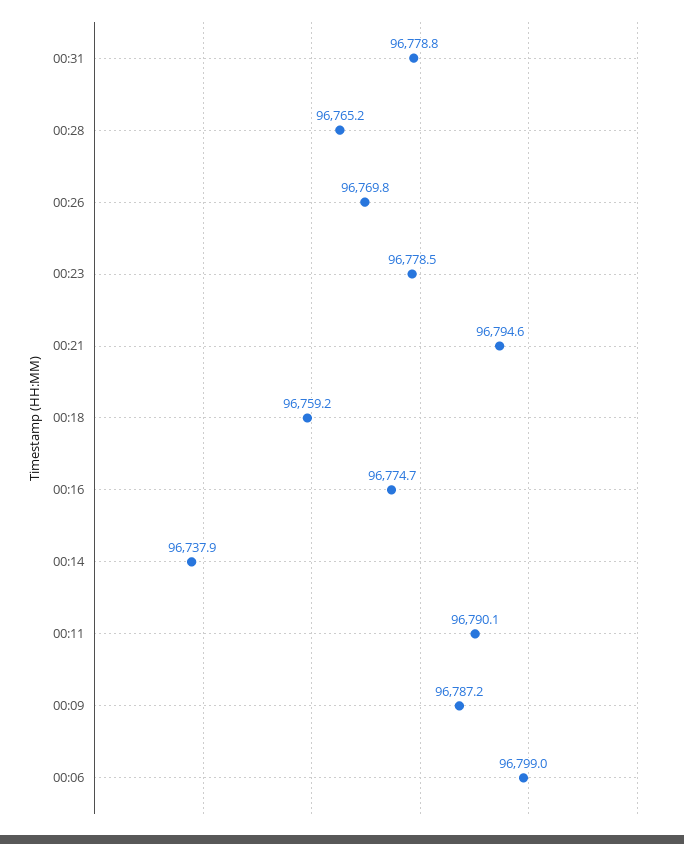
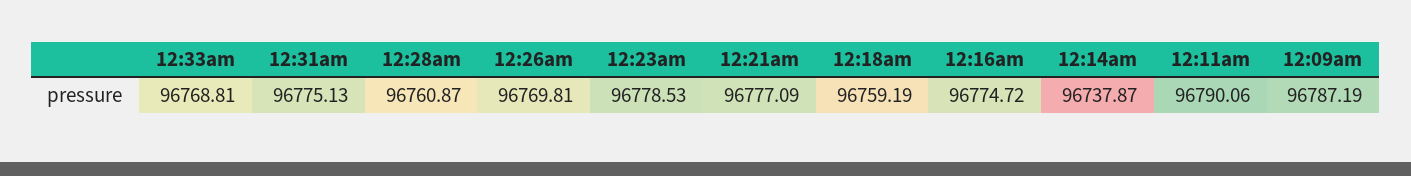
00:31: 96778.8 -> 96775.13
00:28: 96765.2 -> 96760.87
00:21: 96794.6 -> 96777.09
00:06: 96799 -> none
12:33am: none -> 96768.81

